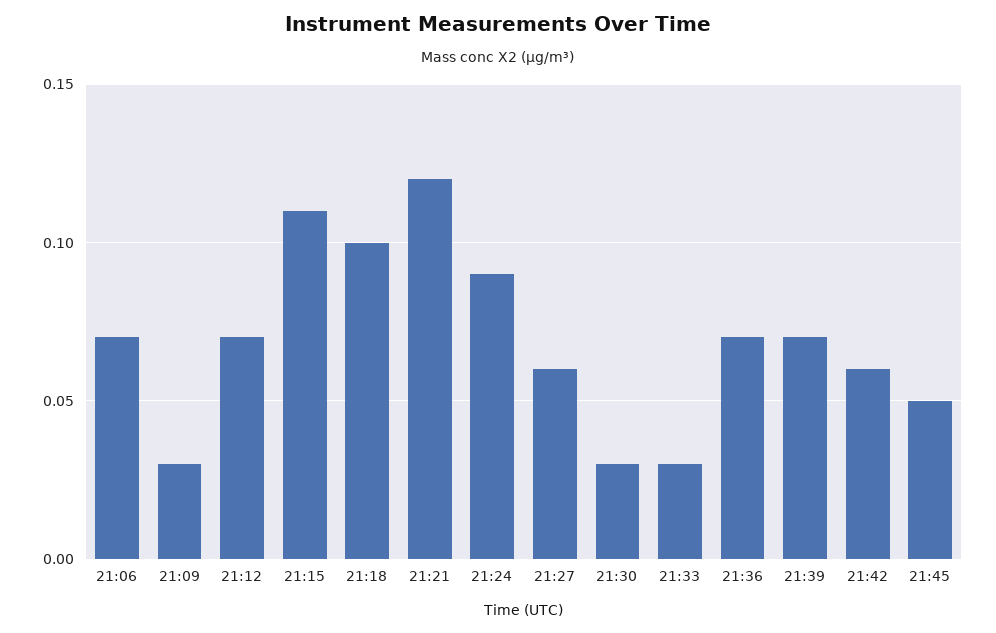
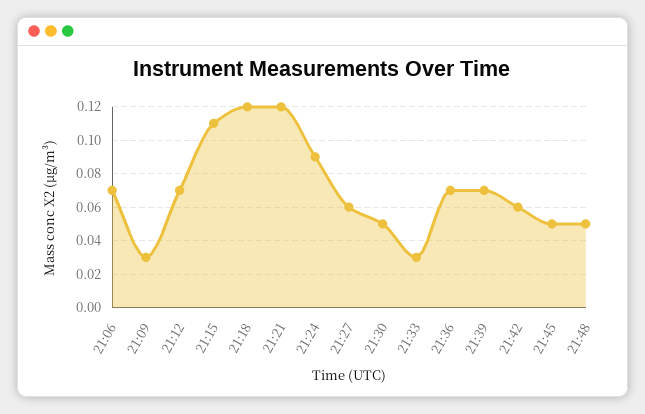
21:18: 0.1 -> 0.12
21:30: 0.03 -> 0.05
21:48: none -> 0.05

